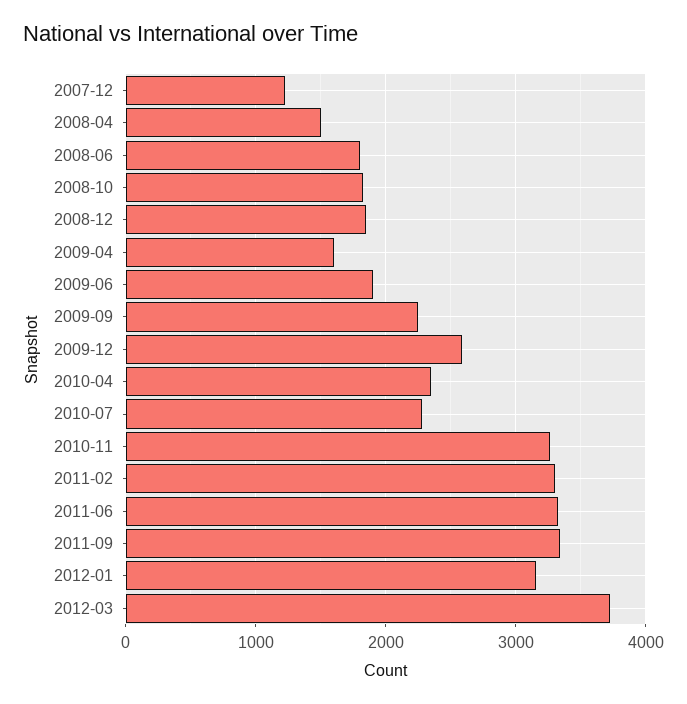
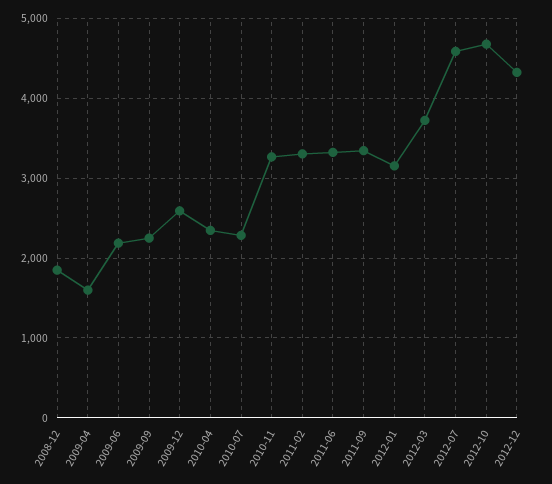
2007-12: 1200 -> none
2008-04: 1500 -> none
2008-06: 1800 -> none
2008-10: 1800 -> none
2009-06: 1900 -> 2200
2012-07: none -> 4600
2012-10: none -> 4700
2012-12: none -> 4300

